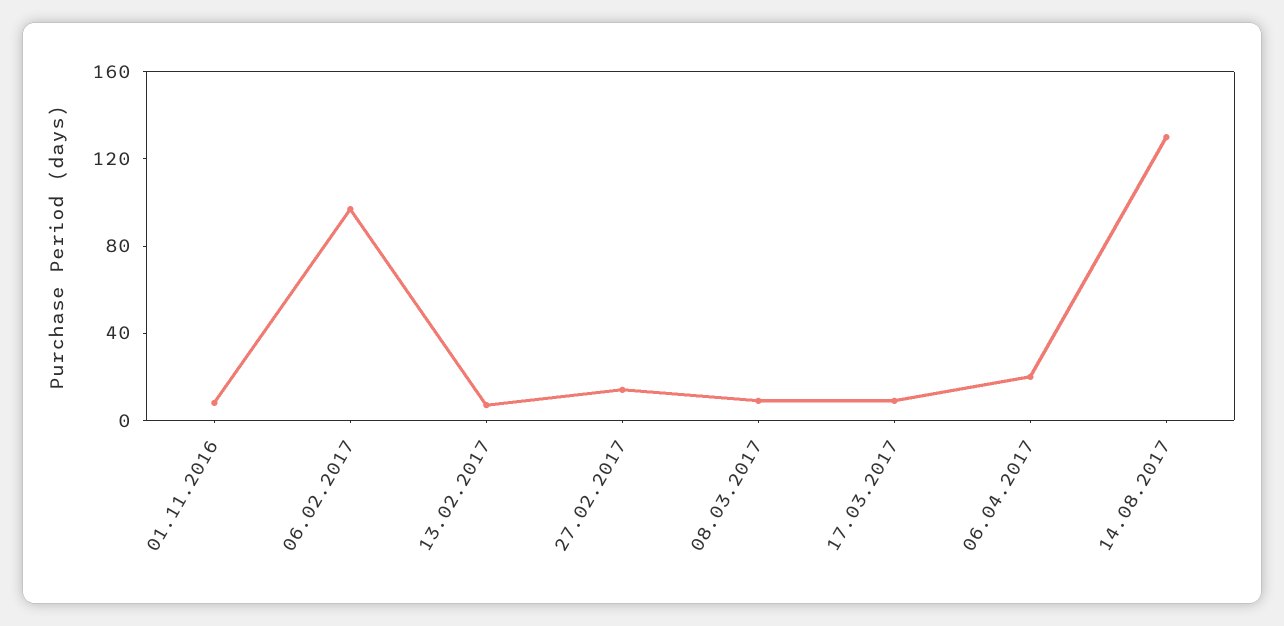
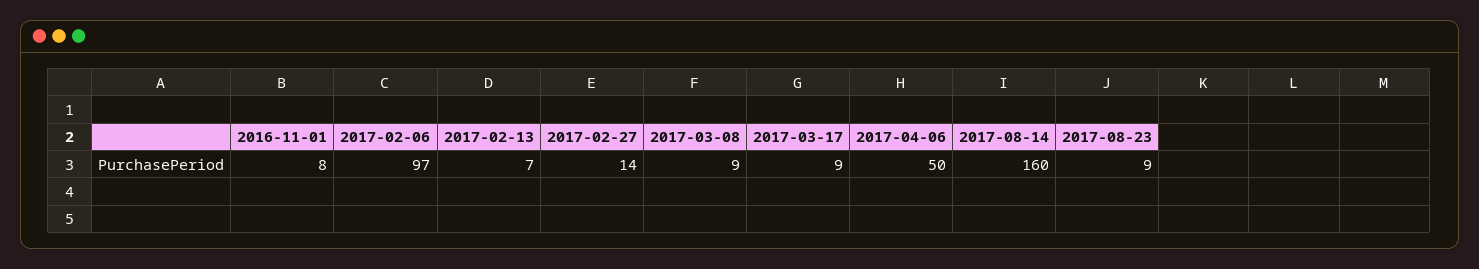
06.04.2017: 20 -> 50
14.08.2017: 130 -> 160
2017-08-23: none -> 9

